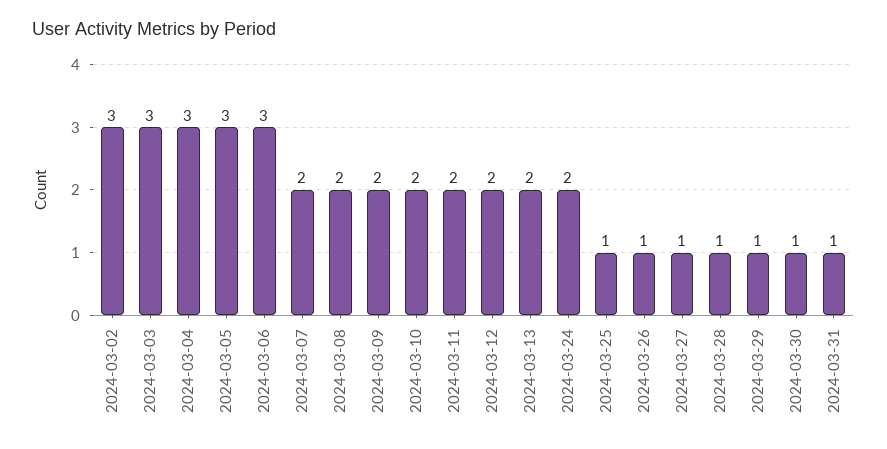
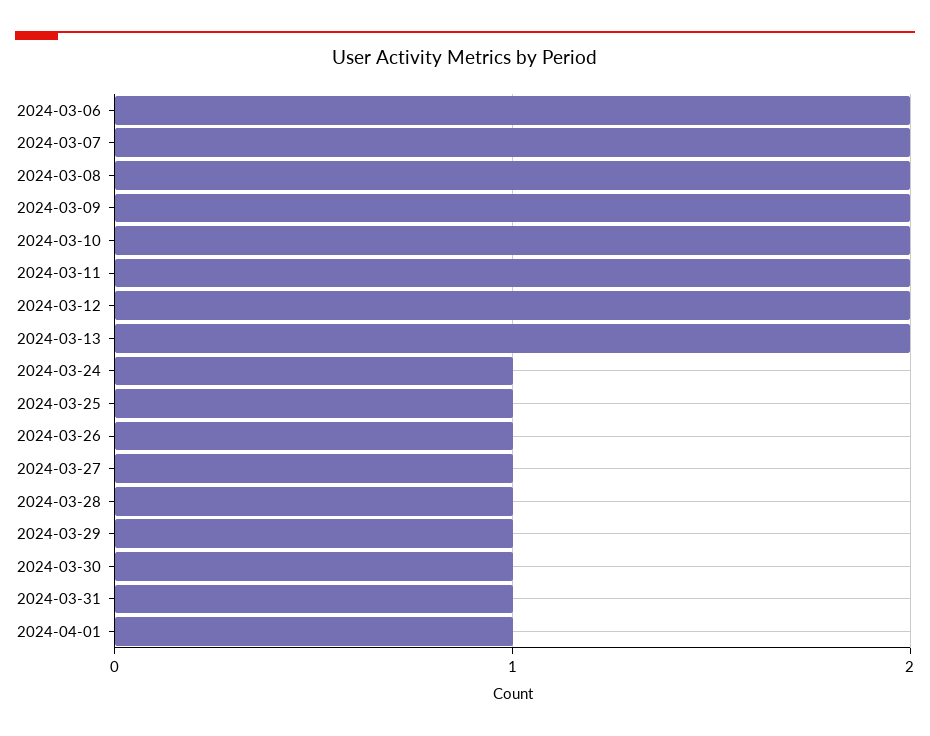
2024-03-02: 3 -> none
2024-03-03: 3 -> none
2024-03-04: 3 -> none
2024-03-05: 3 -> none
2024-03-06: 3 -> 2
2024-03-24: 2 -> 1
2024-04-01: none -> 1

